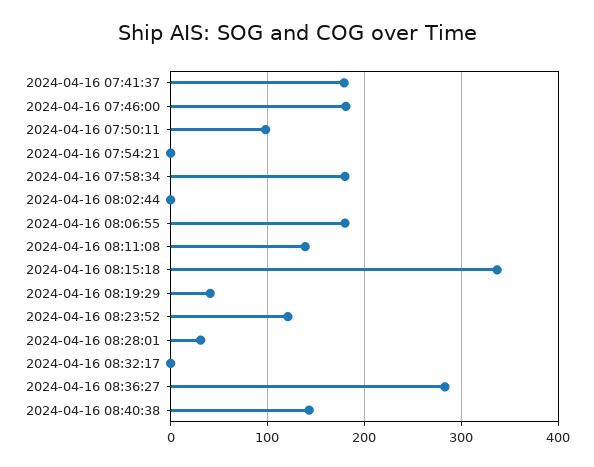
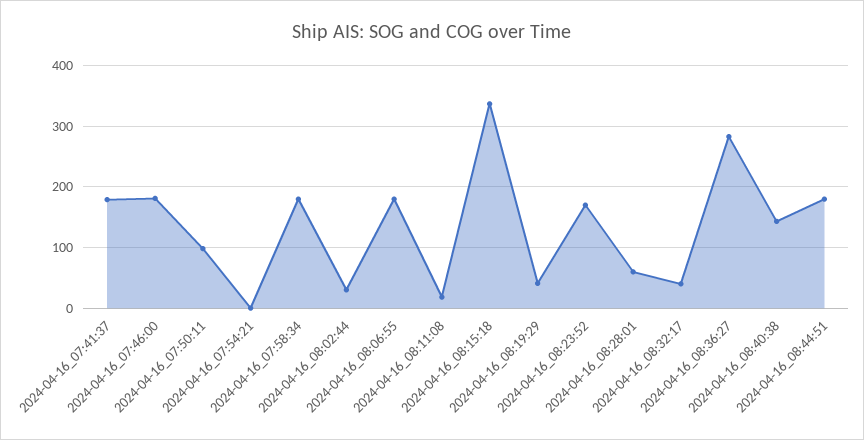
2024-04-16 08:02:44: 0 -> 30
2024-04-16 08:11:08: 140 -> 20
2024-04-16 08:23:52: 120 -> 170
2024-04-16 08:28:01: 30 -> 60
2024-04-16 08:32:17: 0 -> 40
2024-04-16_08:44:51: none -> 180

